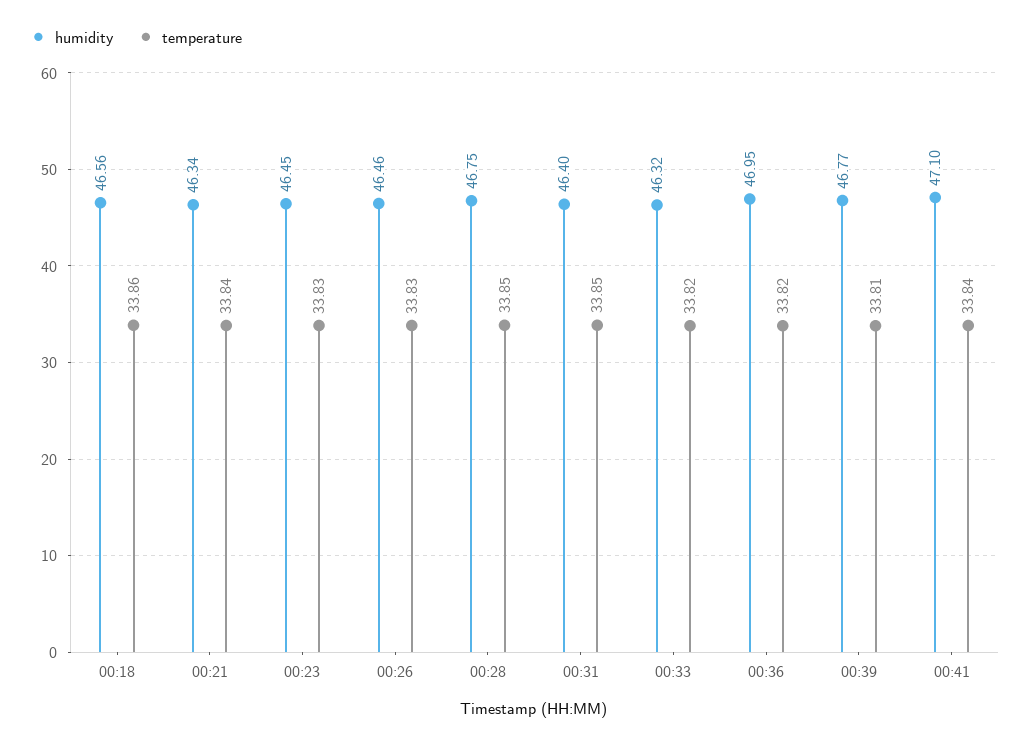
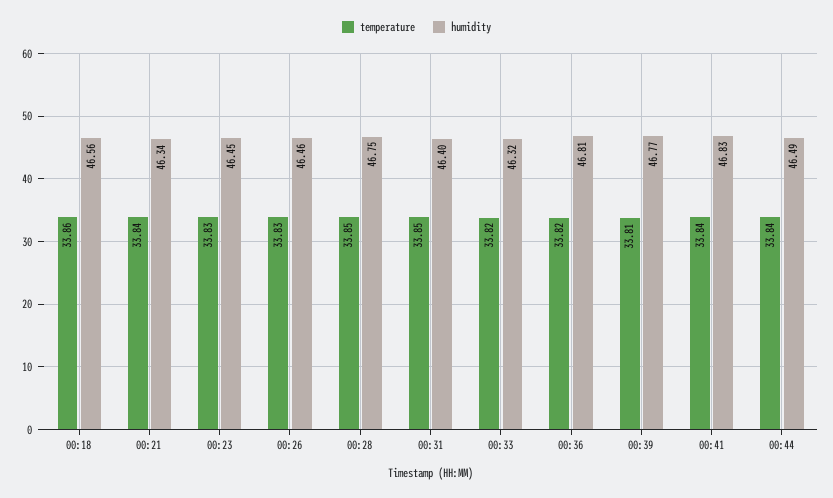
humidity, 00:36: 46.95 -> 46.81
humidity, 00:41: 47.1 -> 46.83
temperature, 00:44: none -> 33.84
humidity, 00:44: none -> 46.49

